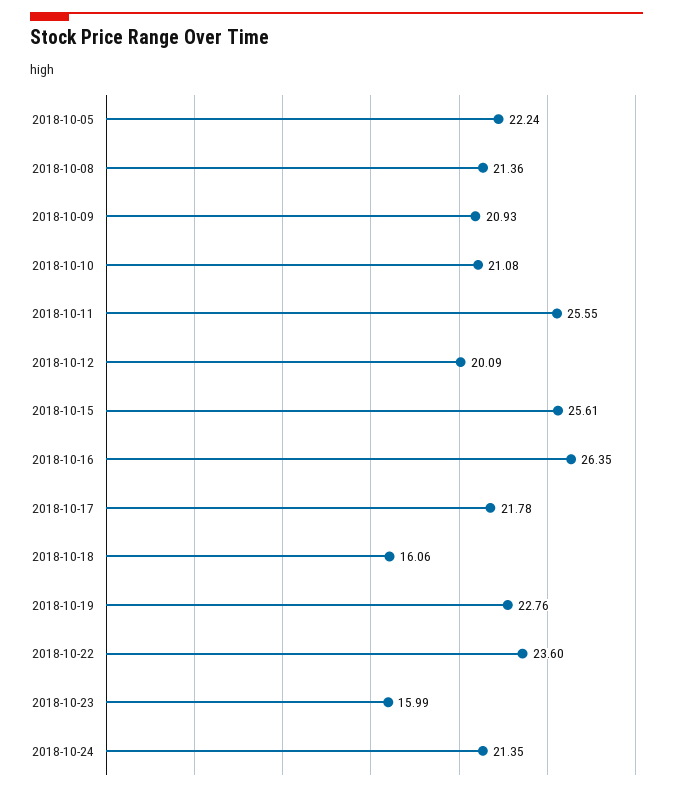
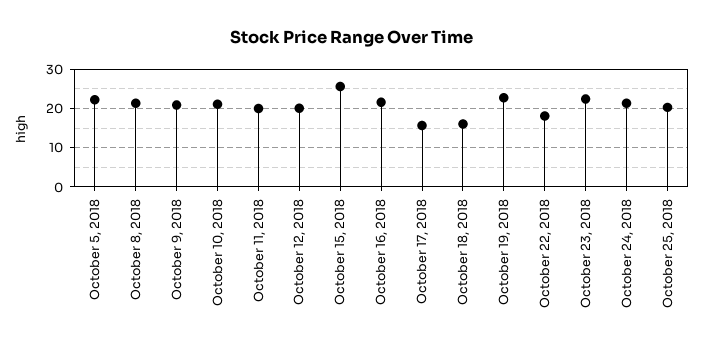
2018-10-11: 25.55 -> 20
2018-10-16: 26.35 -> 22
2018-10-17: 21.78 -> 16
2018-10-22: 23.6 -> 18
2018-10-23: 15.99 -> 22
October 25, 2018: none -> 20

